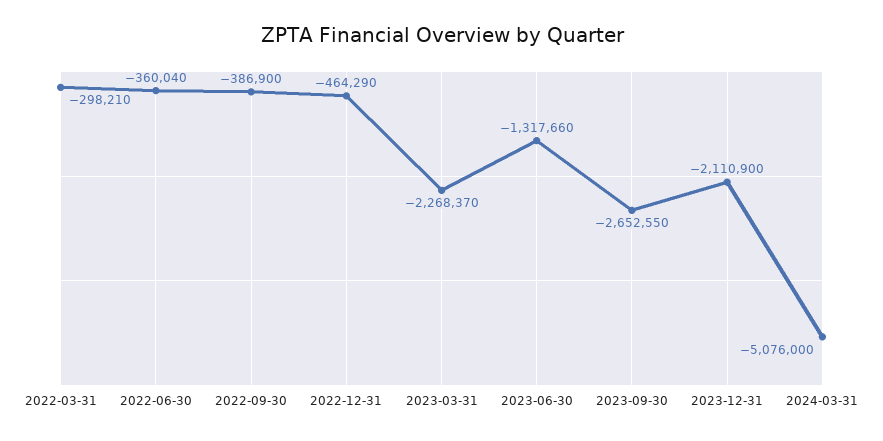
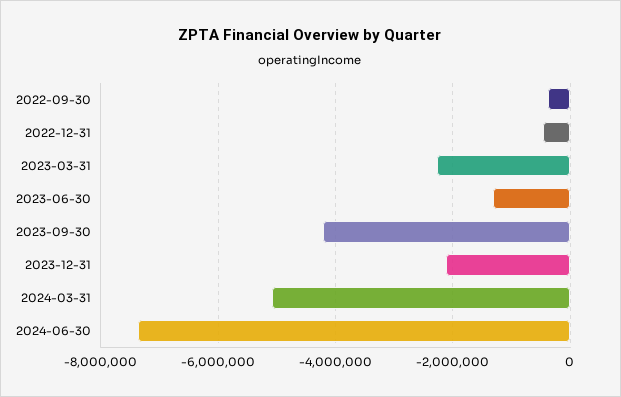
2022-03-31: -298210 -> none
2022-06-30: -360040 -> none
2023-09-30: -2652550 -> -4200000
2024-06-30: none -> -7400000

